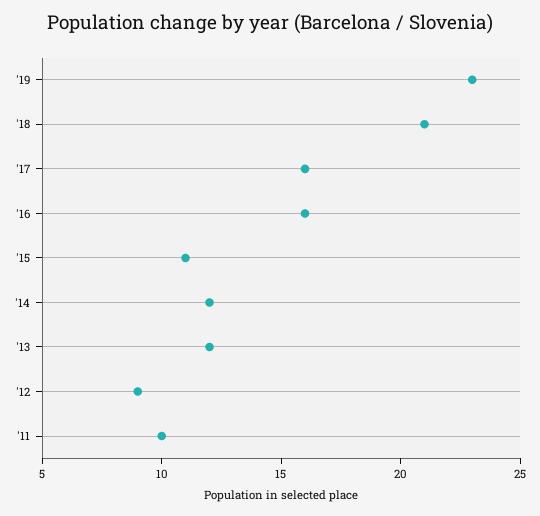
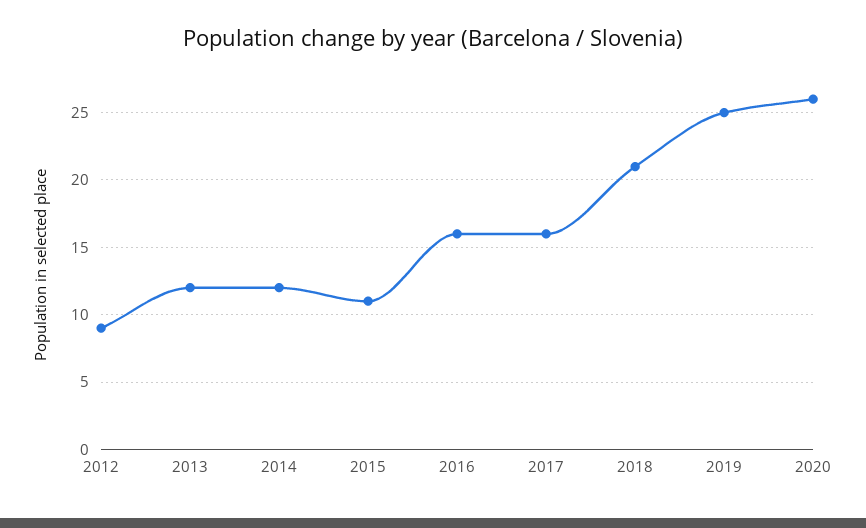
'19: 23 -> 25
'11: 10 -> none
2020: none -> 26

